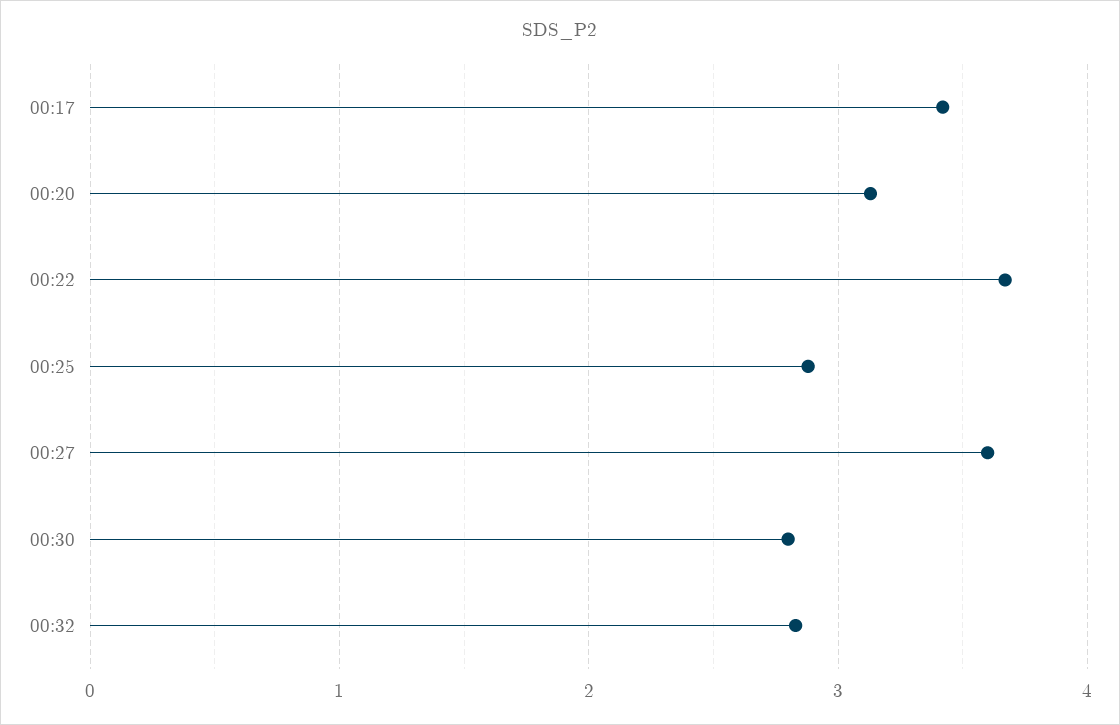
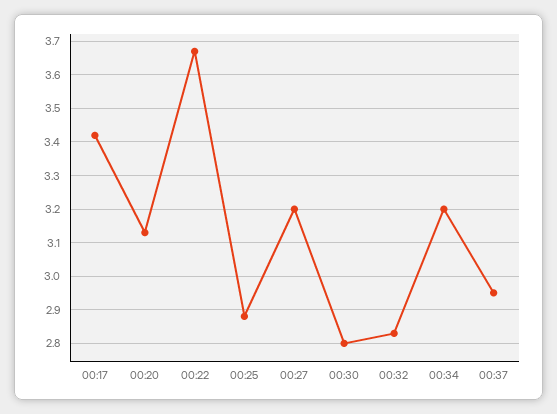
00:27: 3.6 -> 3.2
00:34: none -> 3.2
00:37: none -> 2.95

